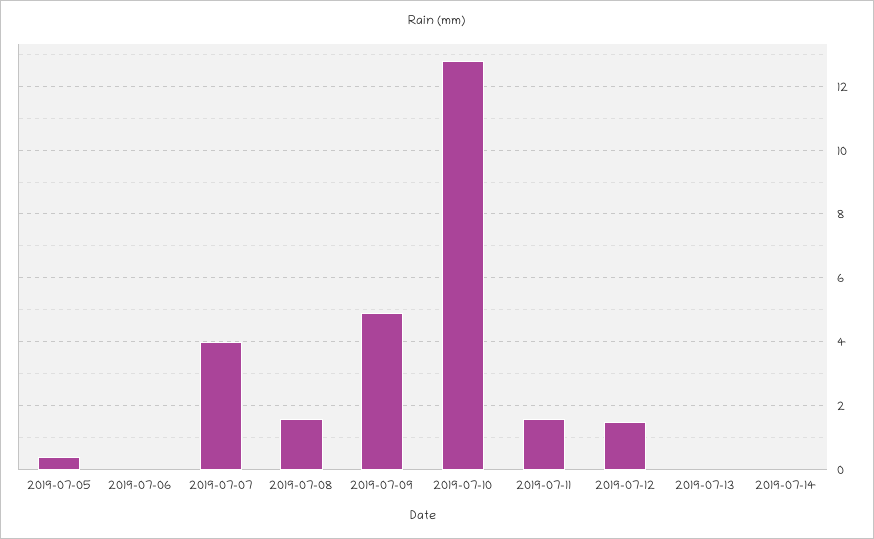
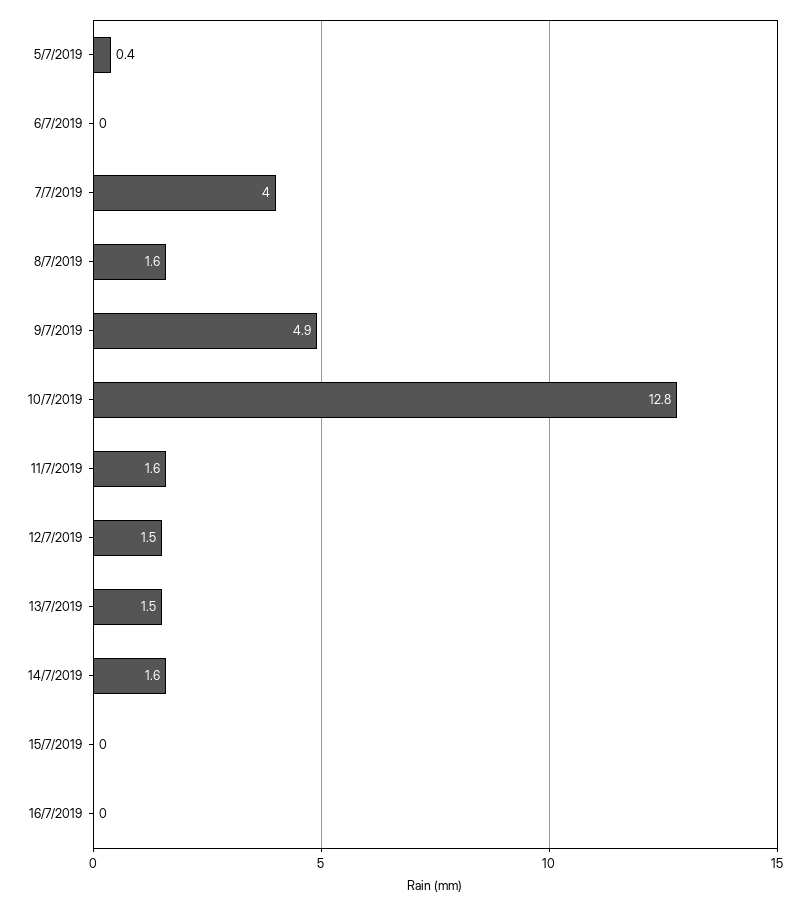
2019-07-13: 0 -> 1.5
2019-07-14: 0 -> 1.6
15/7/2019: none -> 0
16/7/2019: none -> 0

